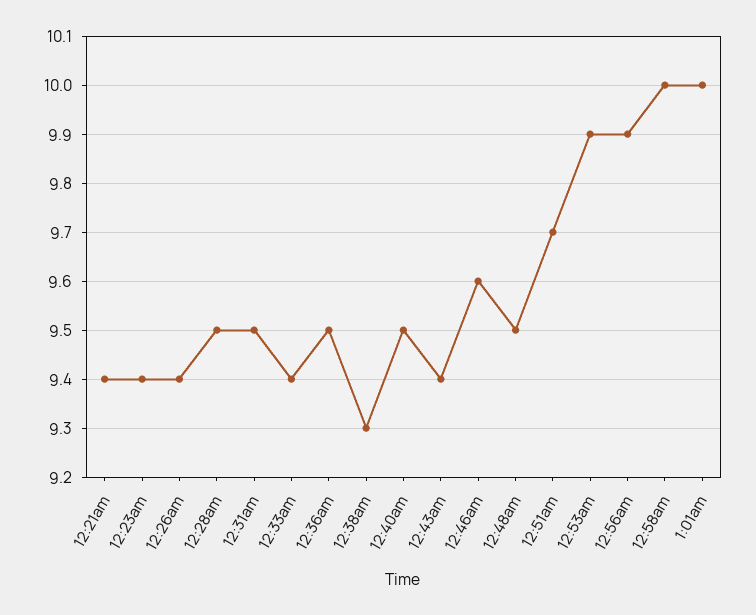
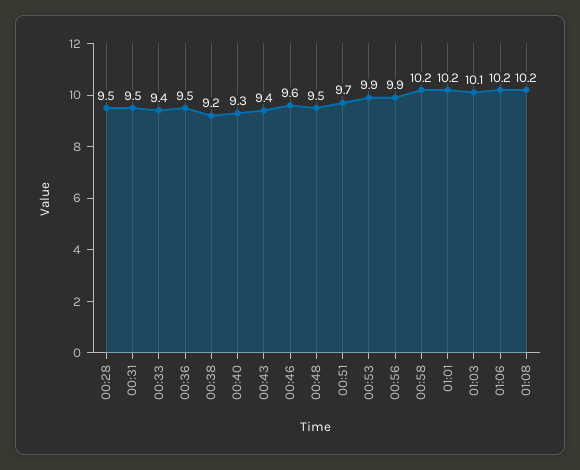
12:21am: 9.4 -> none
12:23am: 9.4 -> none
12:26am: 9.4 -> none
12:38am: 9.3 -> 9.2
12:40am: 9.5 -> 9.3
12:58am: 10 -> 10.2
1:01am: 10 -> 10.2
01:03: none -> 10.1
01:06: none -> 10.2
01:08: none -> 10.2

